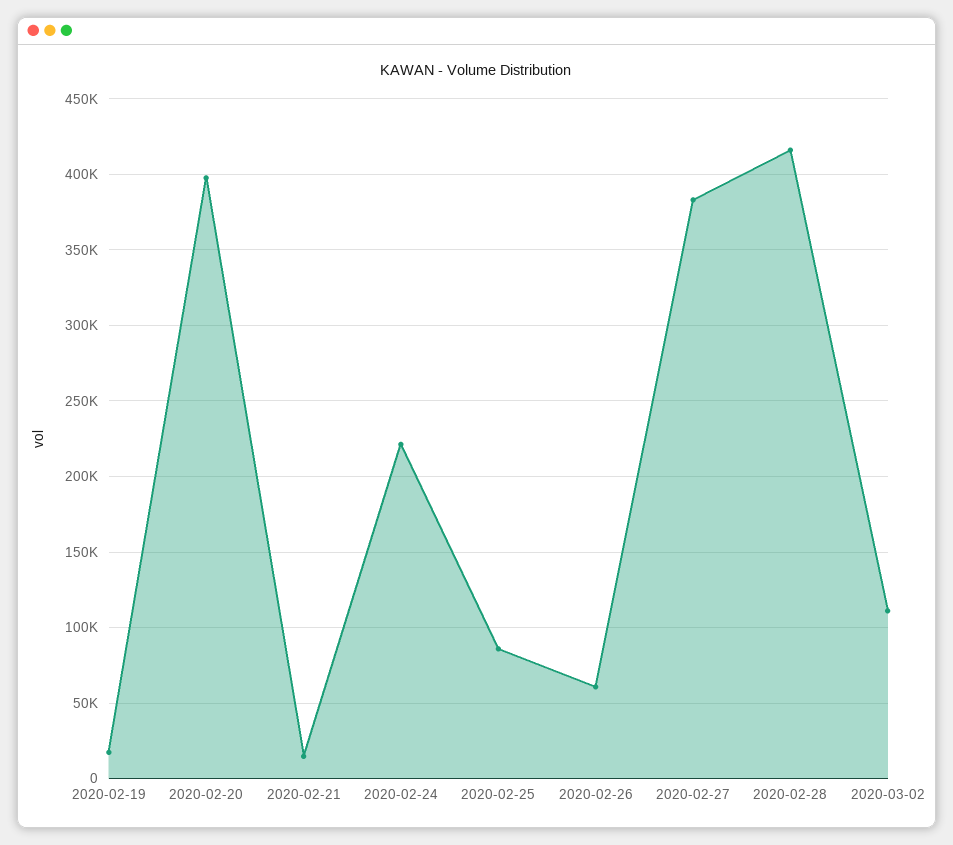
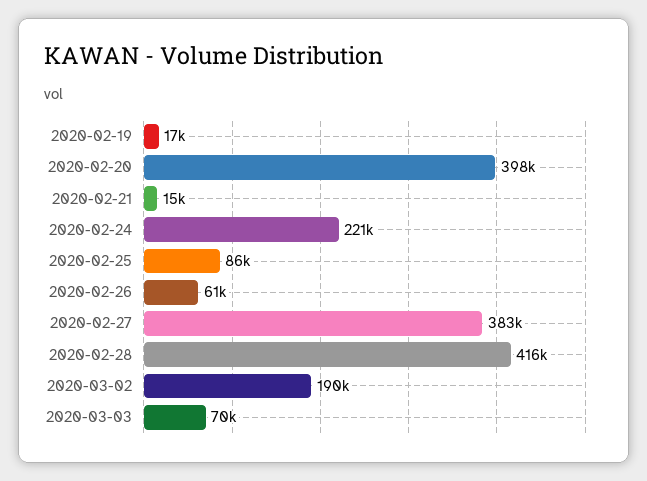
2020-03-02: 110000 -> 190000
2020-03-03: none -> 70000

